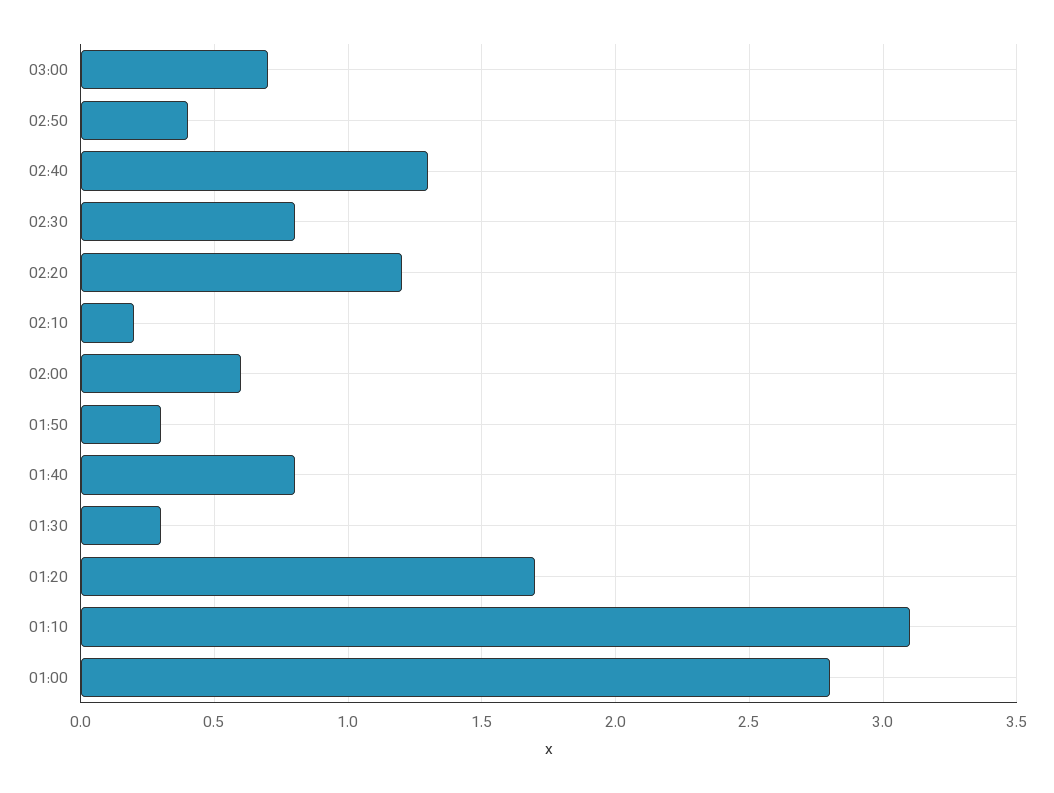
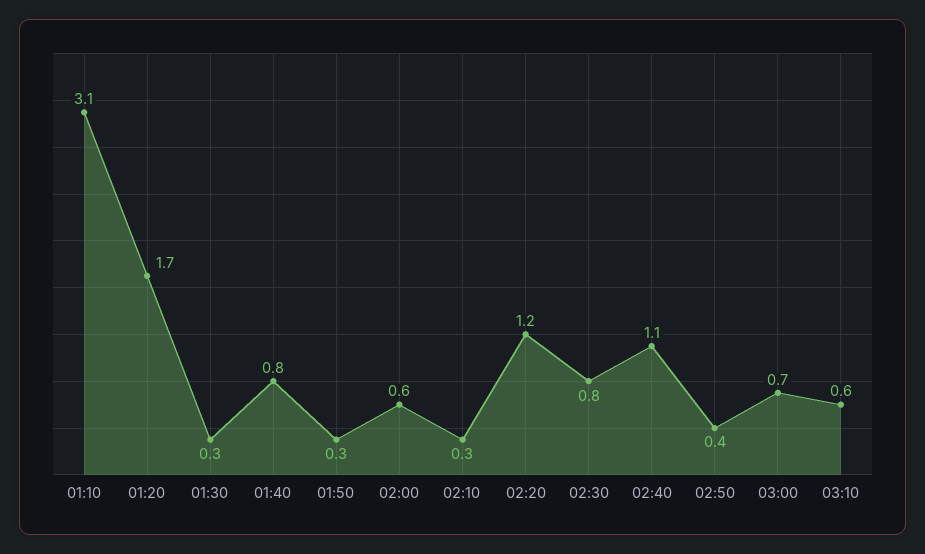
02:40: 1.3 -> 1.1
02:10: 0.2 -> 0.3
01:00: 2.8 -> none
03:10: none -> 0.6

